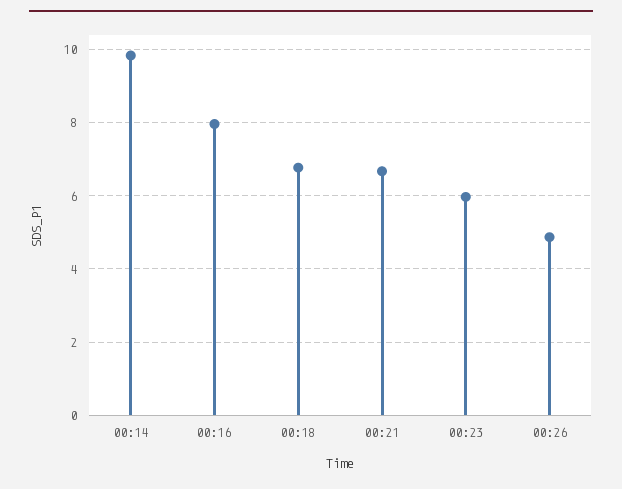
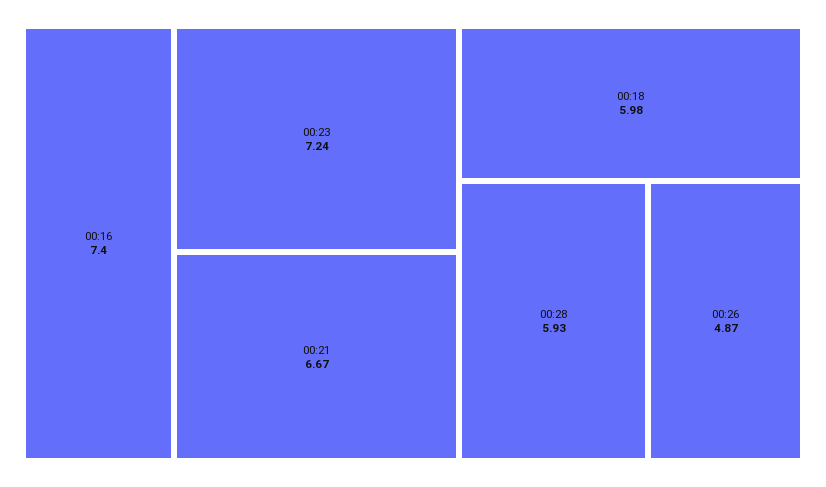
00:14: 9.8 -> none
00:16: 8 -> 7.4
00:18: 6.8 -> 5.98
00:23: 6 -> 7.24
00:28: none -> 5.93

